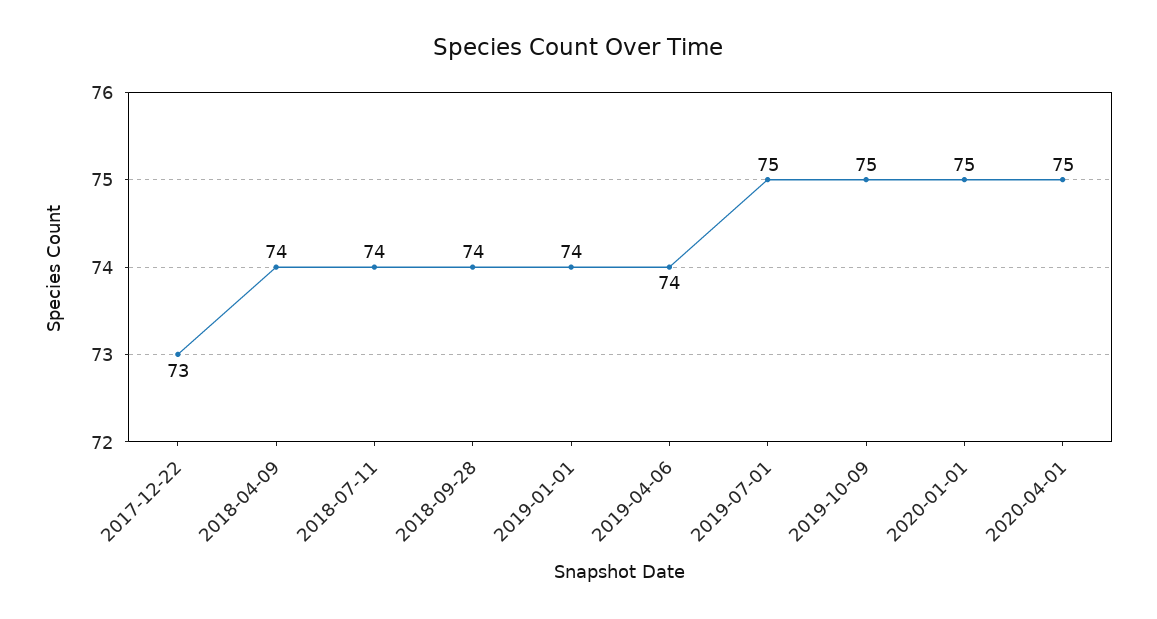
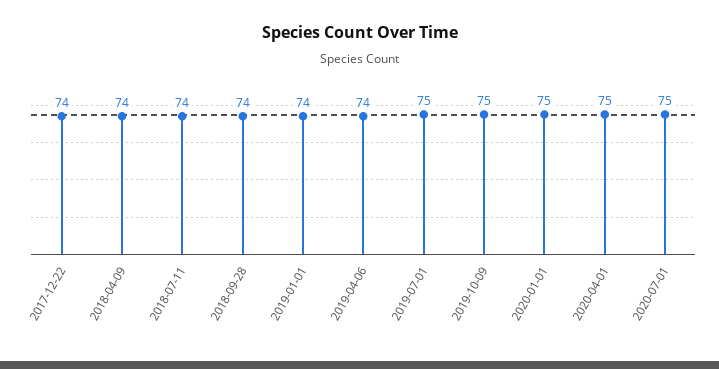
2017-12-22: 73 -> 74
2020-07-01: none -> 75

